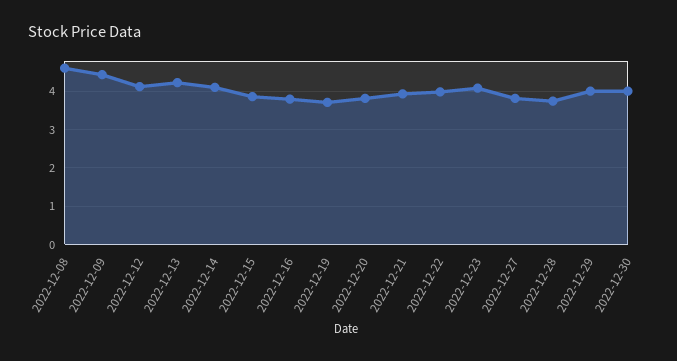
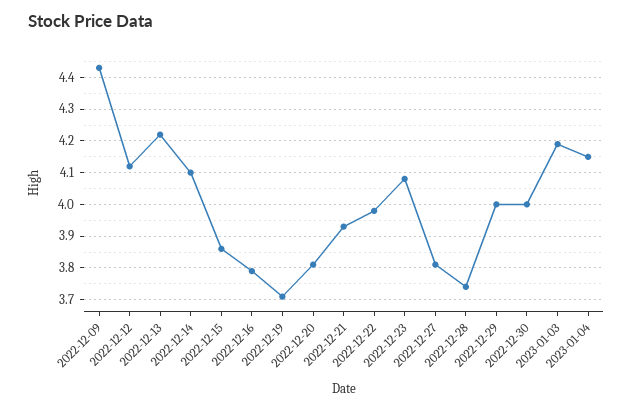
2022-12-08: 4.6 -> none
2023-01-03: none -> 4.2
2023-01-04: none -> 4.15

